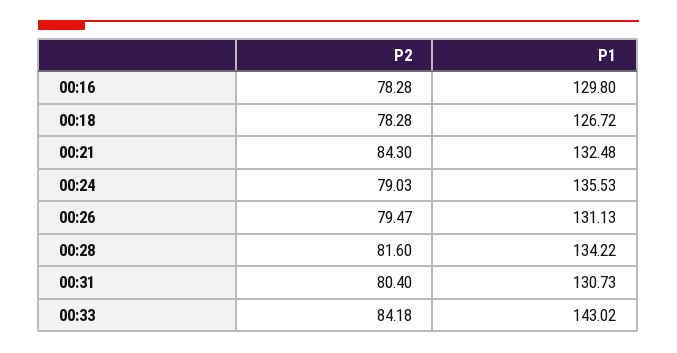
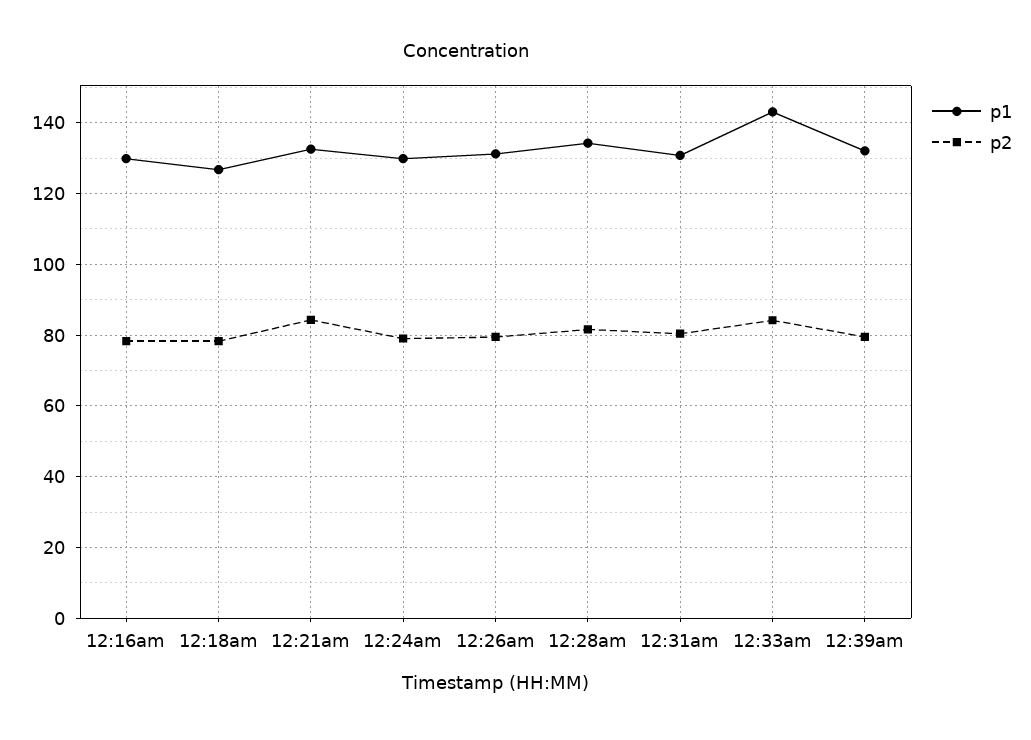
P1, 00:24: 135.53 -> 130
P1, 12:39am: none -> 132
P2, 12:39am: none -> 80

